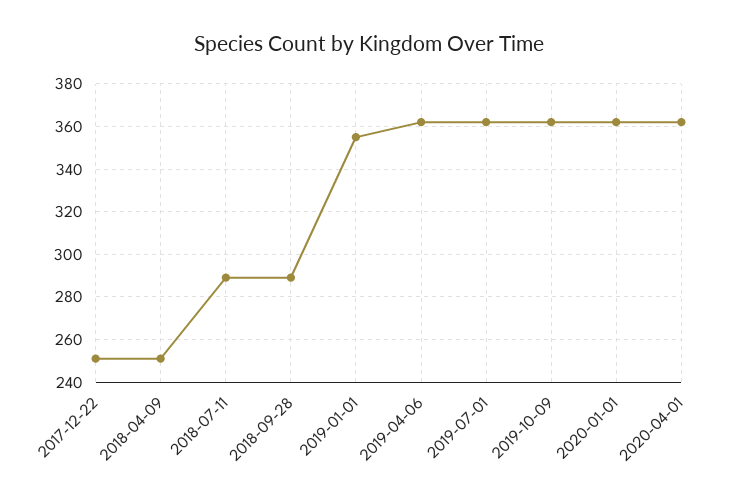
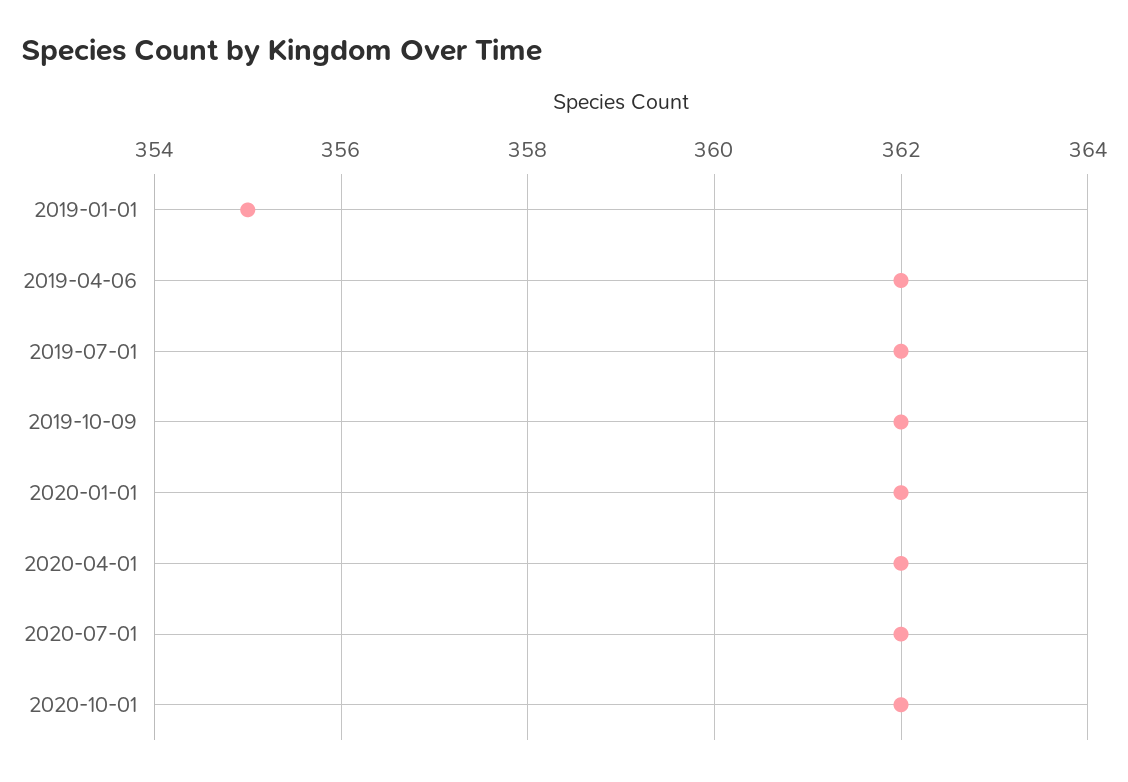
2017-12-22: 250 -> none
2018-04-09: 250 -> none
2018-07-11: 290 -> none
2018-09-28: 290 -> none
2020-07-01: none -> 362
2020-10-01: none -> 362

